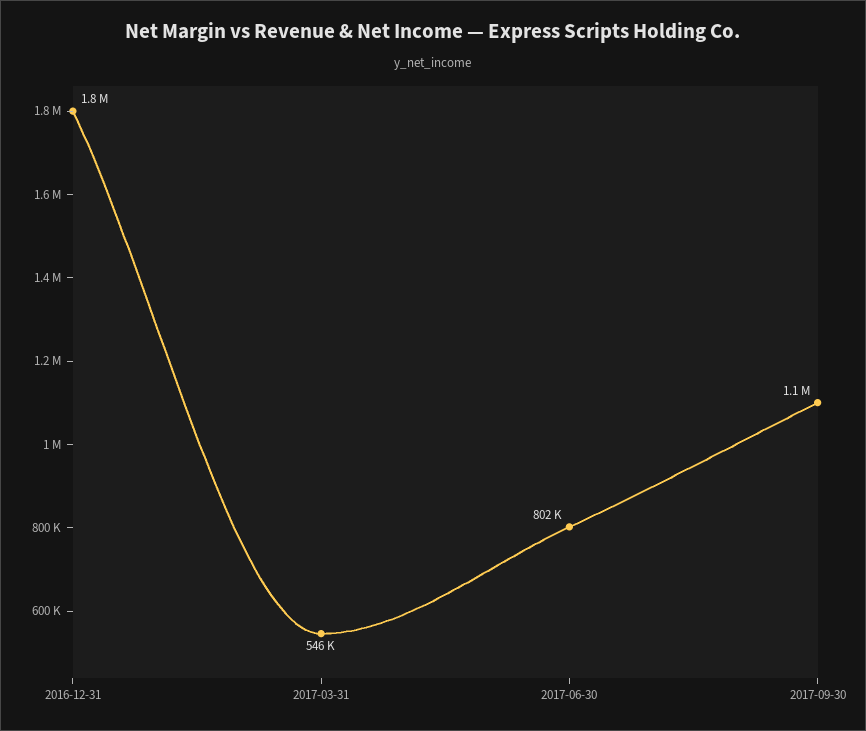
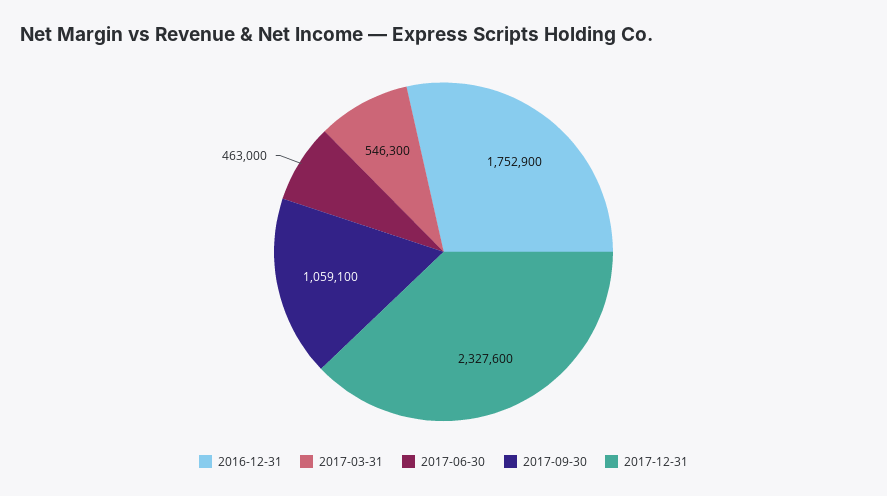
2017-06-30: 802000 -> 463000
2017-12-31: none -> 2327600

